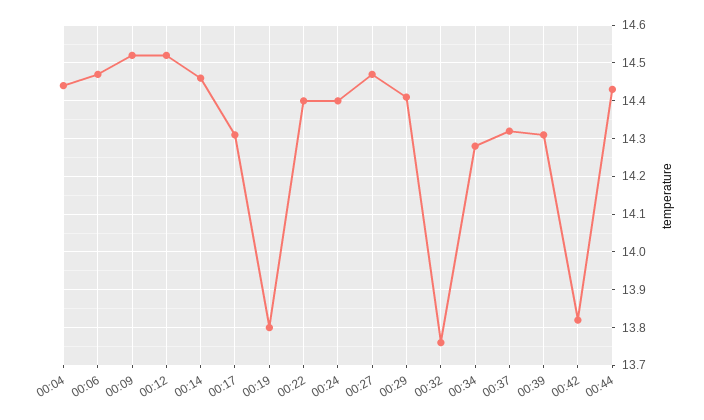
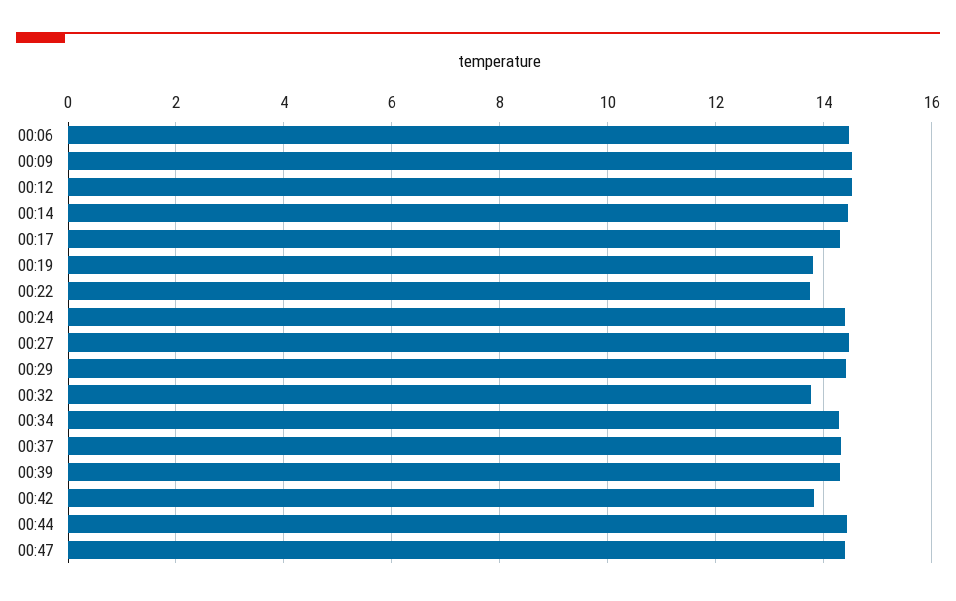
00:04: 14.45 -> none
00:22: 14.4 -> 13.8
00:47: none -> 14.4

